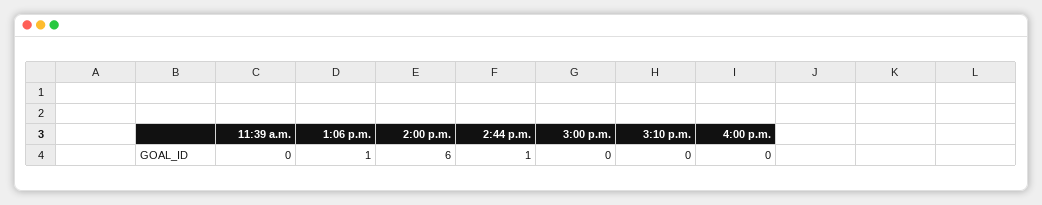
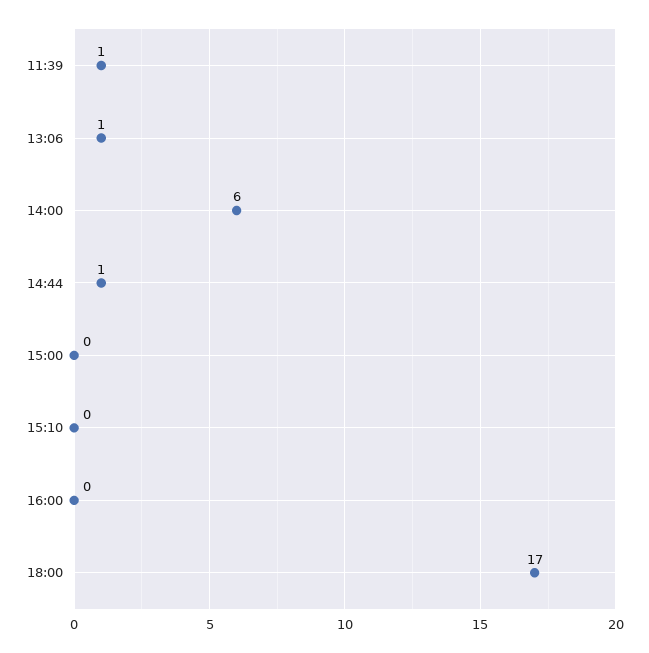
11:39 a.m.: 0 -> 1
18:00: none -> 17

